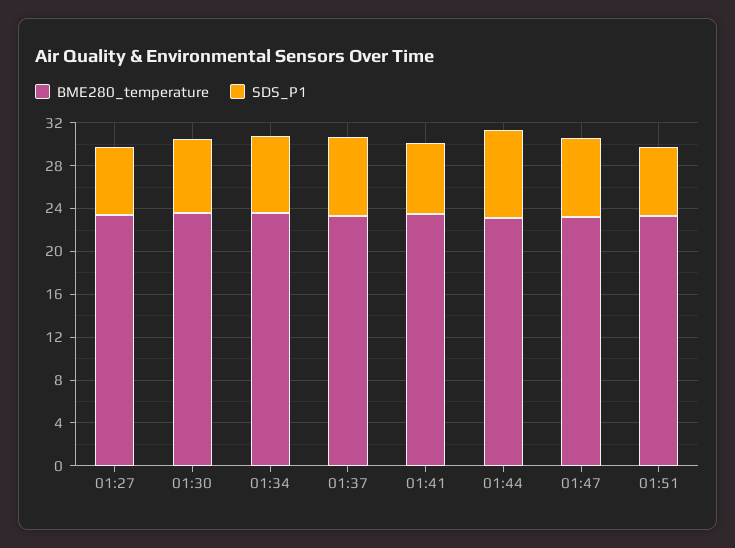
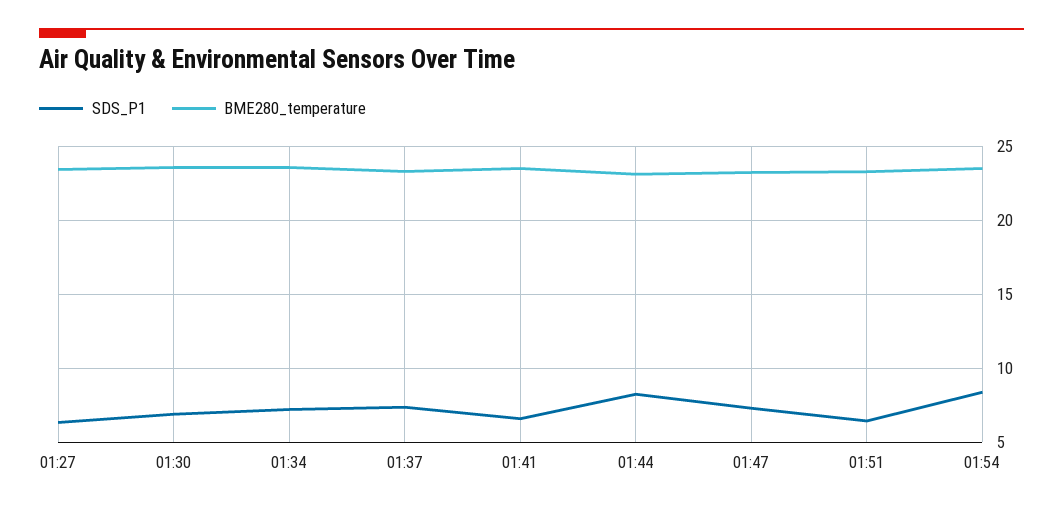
SDS_P1, 01:54: none -> 8.5
BME280_temperature, 01:54: none -> 23.5

